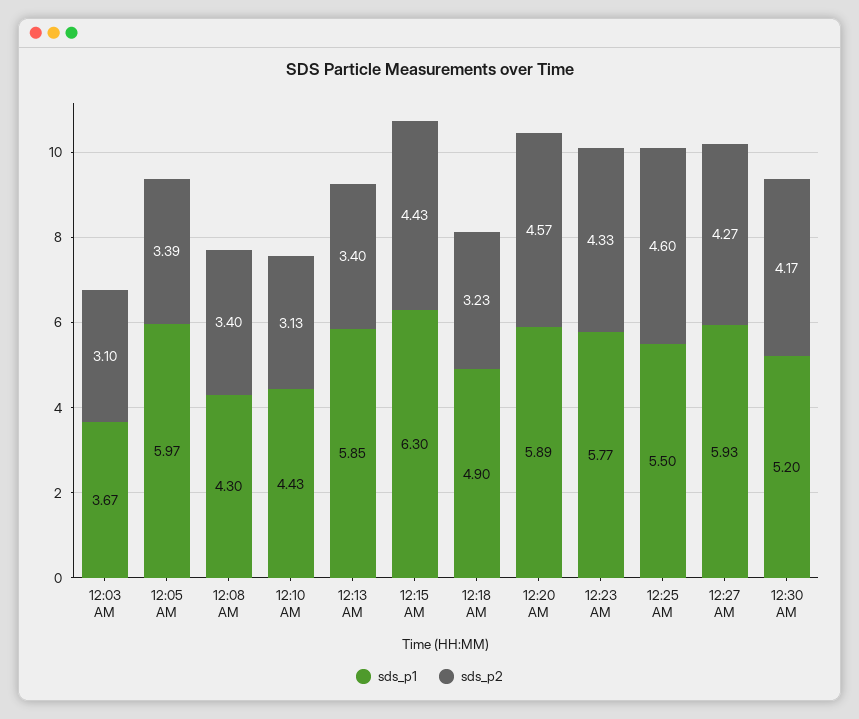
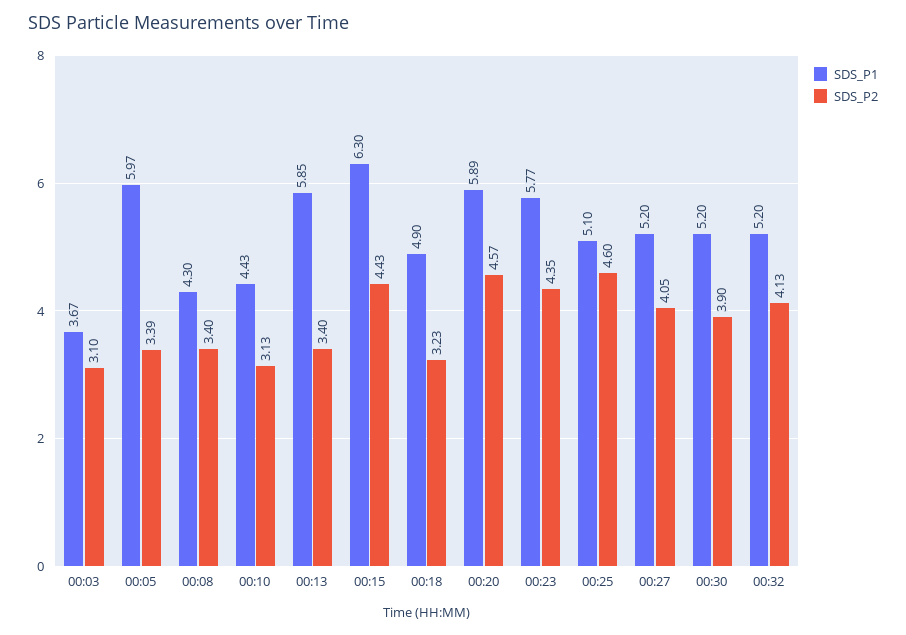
sds_p2, 12:23 AM: 4.33 -> 4.35
sds_p1, 12:25 AM: 5.5 -> 5.1
sds_p1, 12:27 AM: 5.93 -> 5.2
sds_p2, 12:27 AM: 4.27 -> 4.05
sds_p2, 12:30 AM: 4.17 -> 3.9
sds_p1, 00:32: none -> 5.2
sds_p2, 00:32: none -> 4.13

